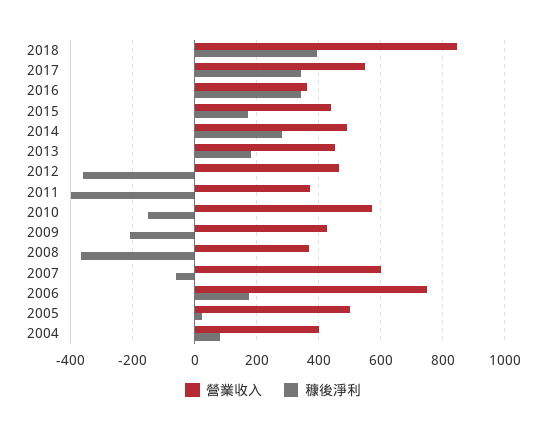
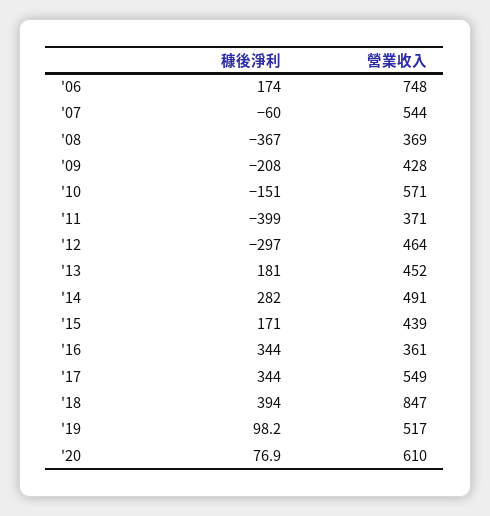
穅後淨利, 2012: -360 -> -297
營業收入, 2007: 600 -> 544
營業收入, 2005: 500 -> none
穅後淨利, 2005: 20 -> none
營業收入, 2004: 400 -> none
穅後淨利, 2004: 80 -> none
穅後淨利, '19: none -> 98.2
營業收入, '19: none -> 517
穅後淨利, '20: none -> 76.9
營業收入, '20: none -> 610

